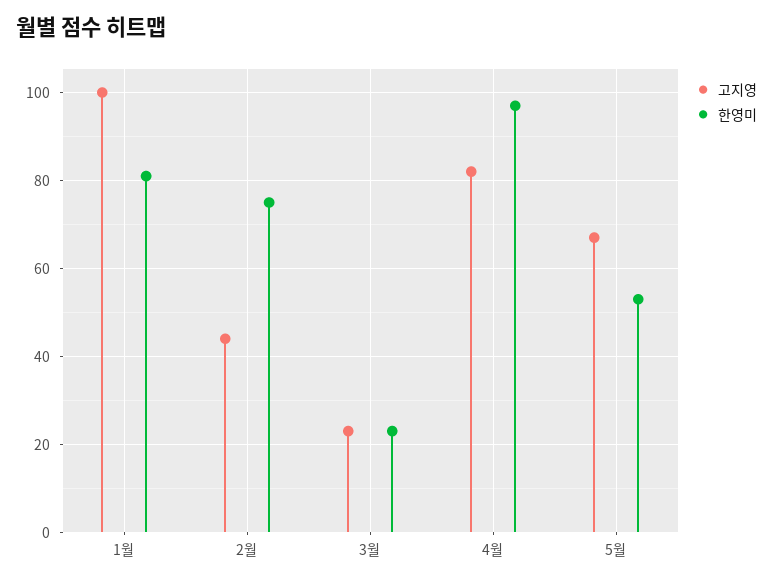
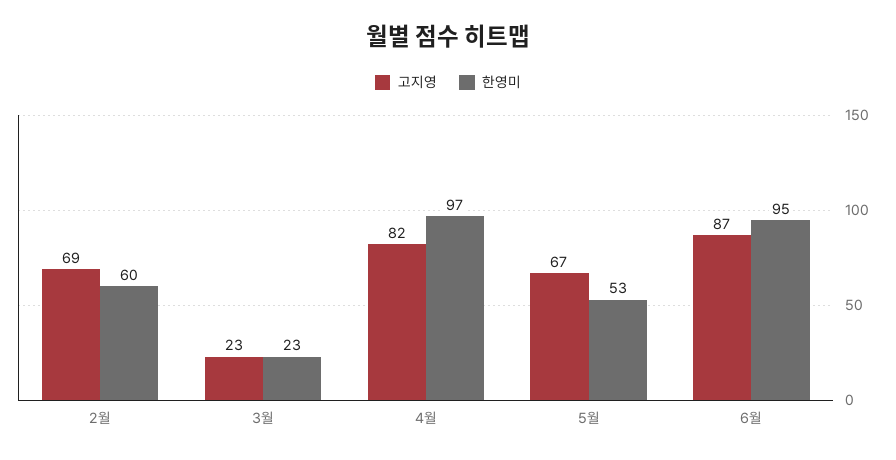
고지영, 1월: 100 -> none
한영미, 1월: 80 -> none
고지영, 2월: 45 -> 69
한영미, 2월: 75 -> 60
고지영, 6월: none -> 87
한영미, 6월: none -> 95

